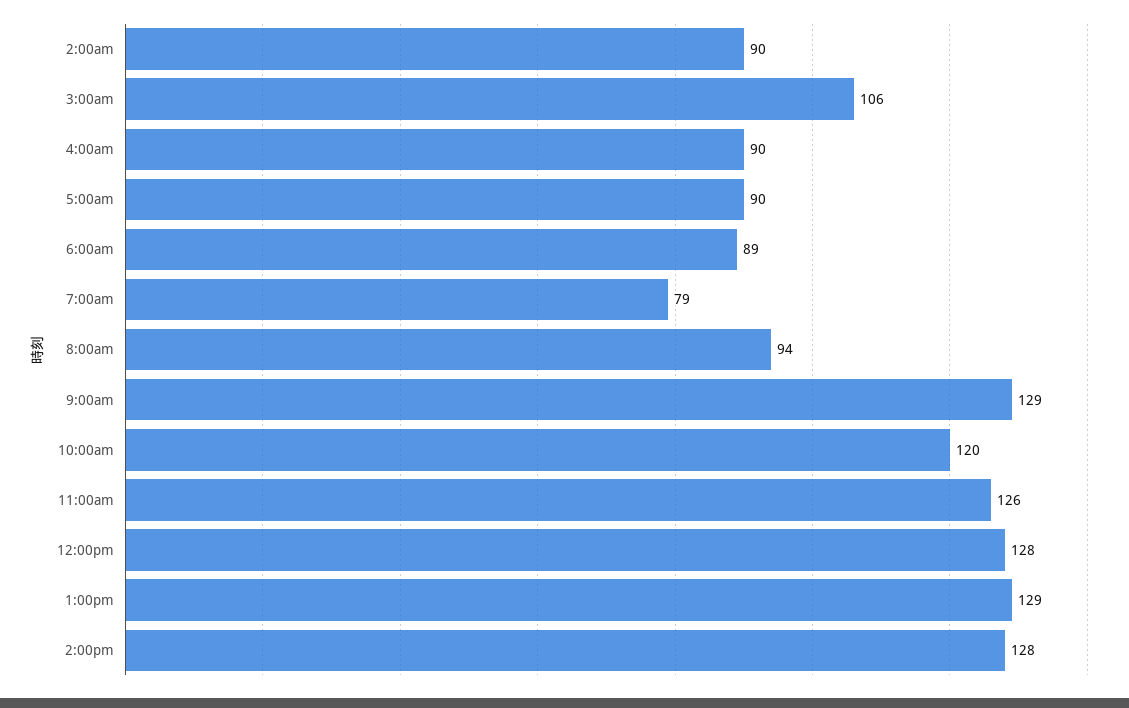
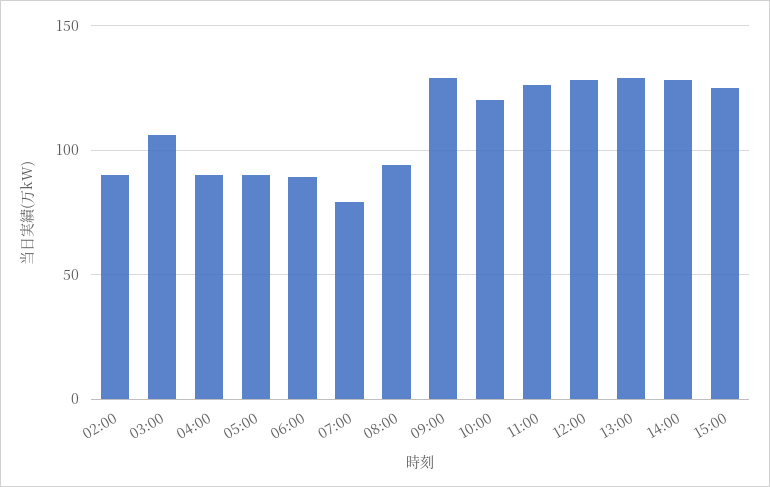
15:00: none -> 125

